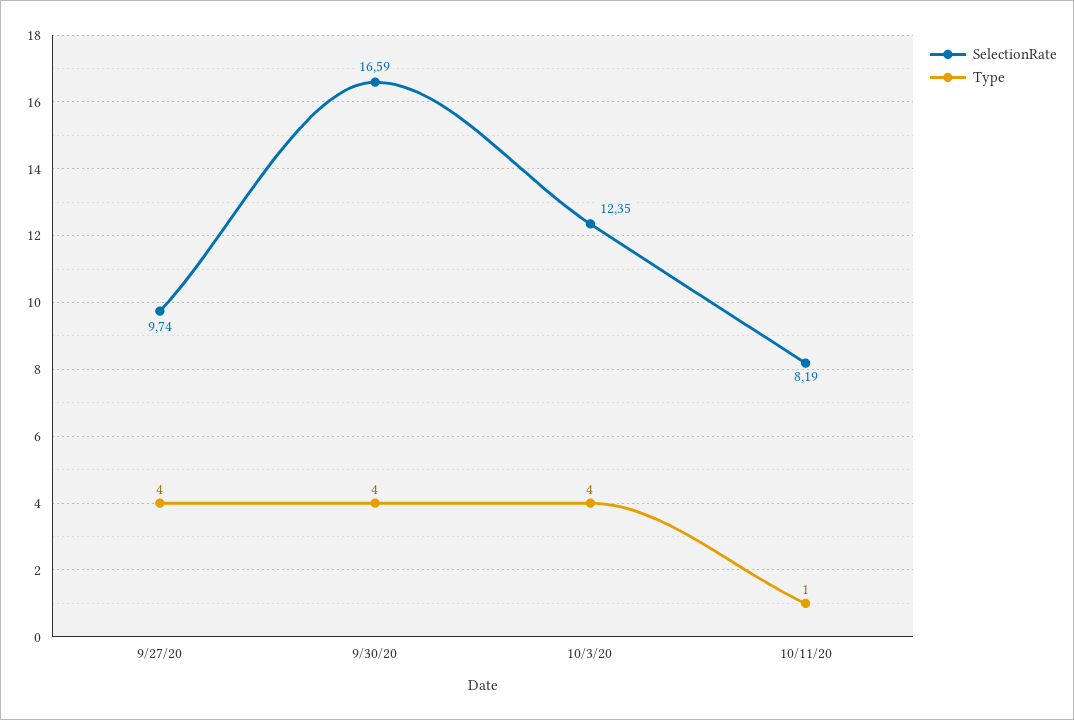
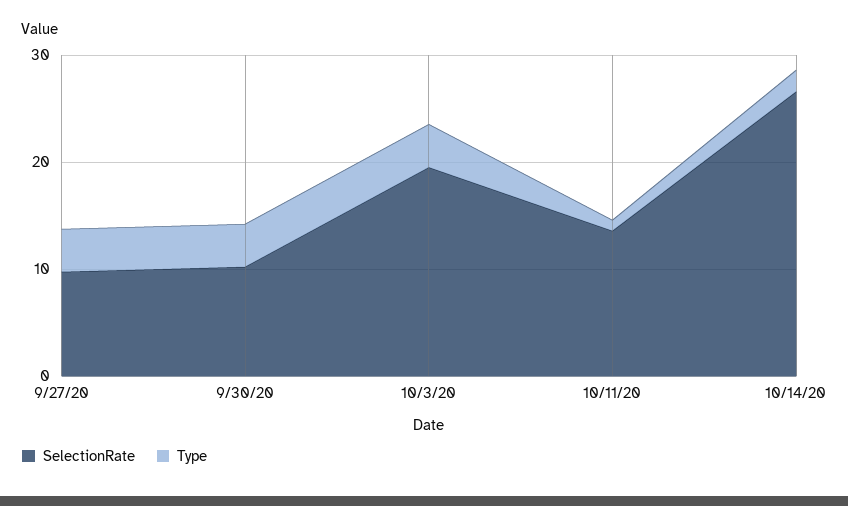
SelectionRate, 9/30/20: 16.59 -> 10
SelectionRate, 10/3/20: 12.35 -> 20
SelectionRate, 10/11/20: 8.19 -> 14
SelectionRate, 10/14/20: none -> 26
Type, 10/14/20: none -> 2

